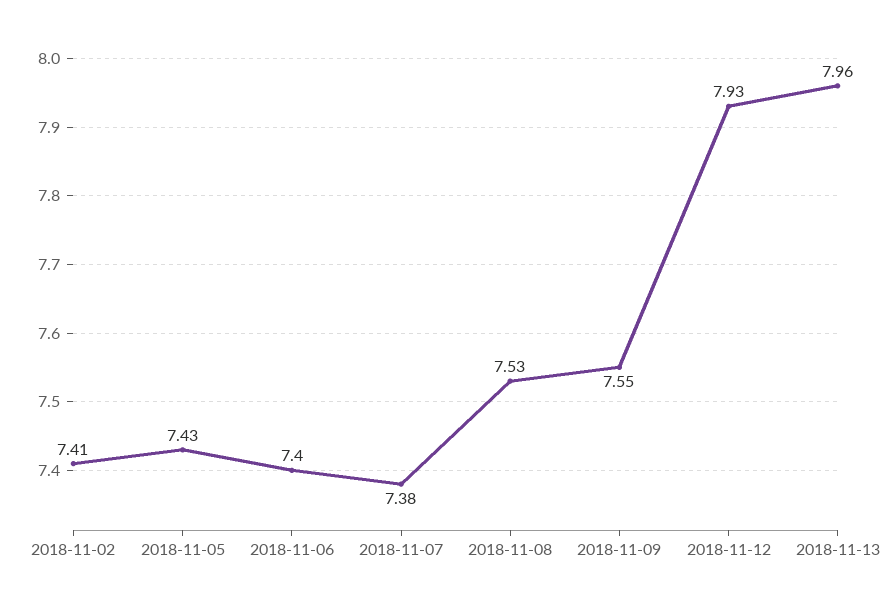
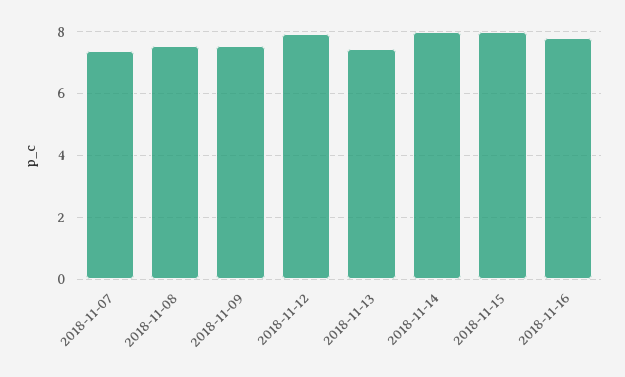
2018-11-02: 7.41 -> none
2018-11-05: 7.43 -> none
2018-11-06: 7.4 -> none
2018-11-13: 7.96 -> 7.4
2018-11-14: none -> 8
2018-11-15: none -> 8
2018-11-16: none -> 7.8

